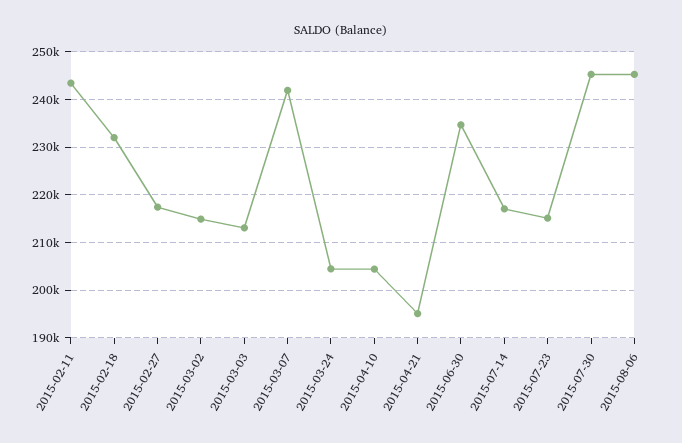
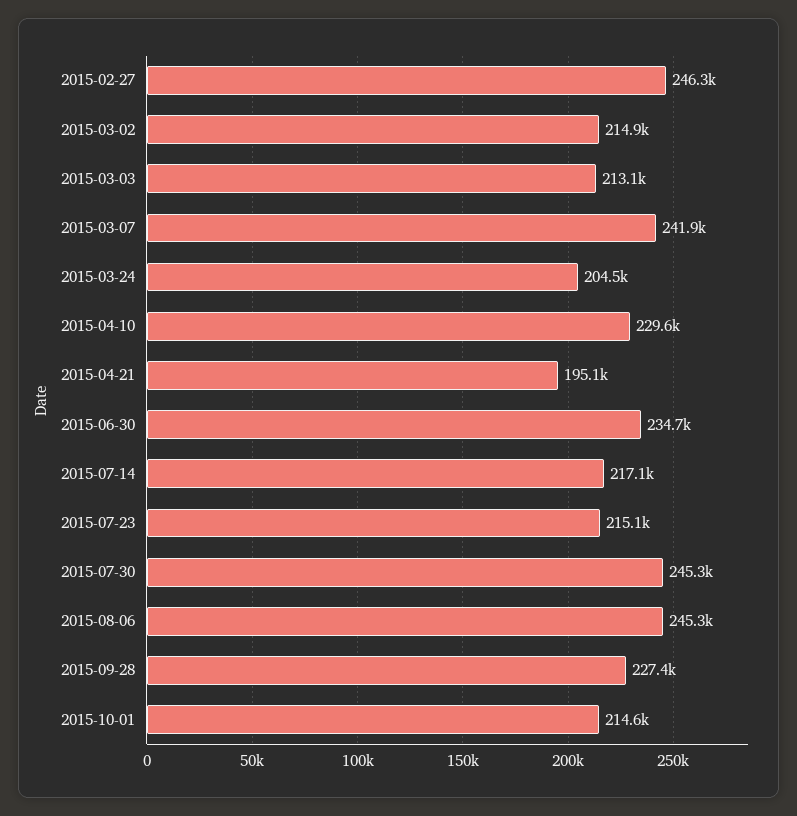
2015-02-11: 244000 -> none
2015-02-18: 232000 -> none
2015-02-27: 218000 -> 246300
2015-04-10: 204000 -> 229600
2015-09-28: none -> 227400
2015-10-01: none -> 214600

